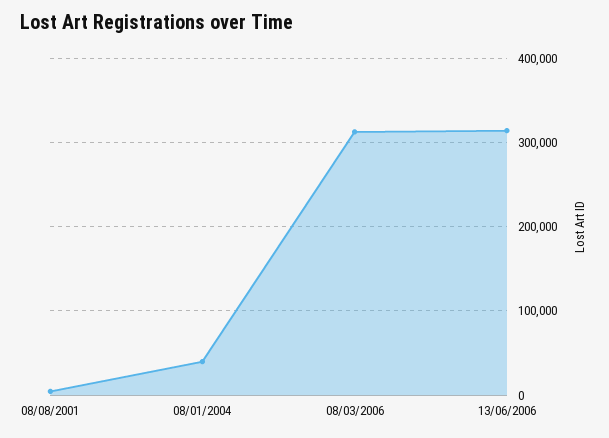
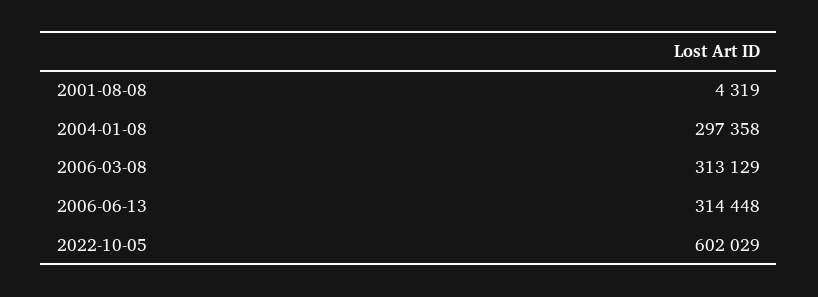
08/01/2004: 40000 -> 297358
2022-10-05: none -> 602029

